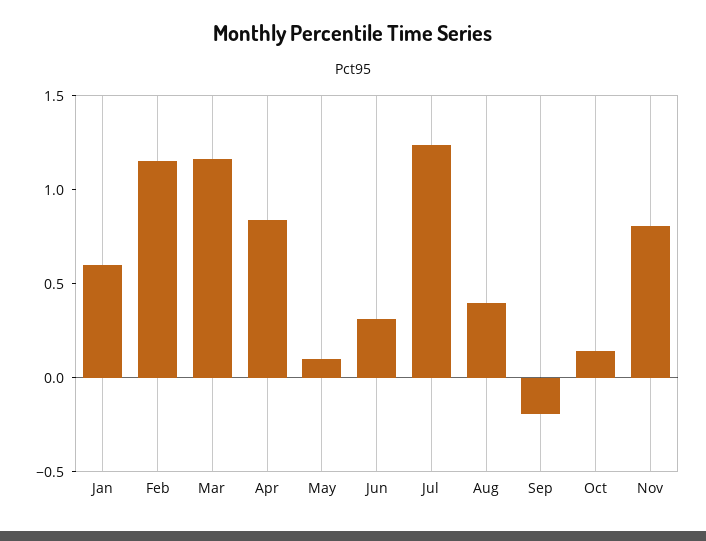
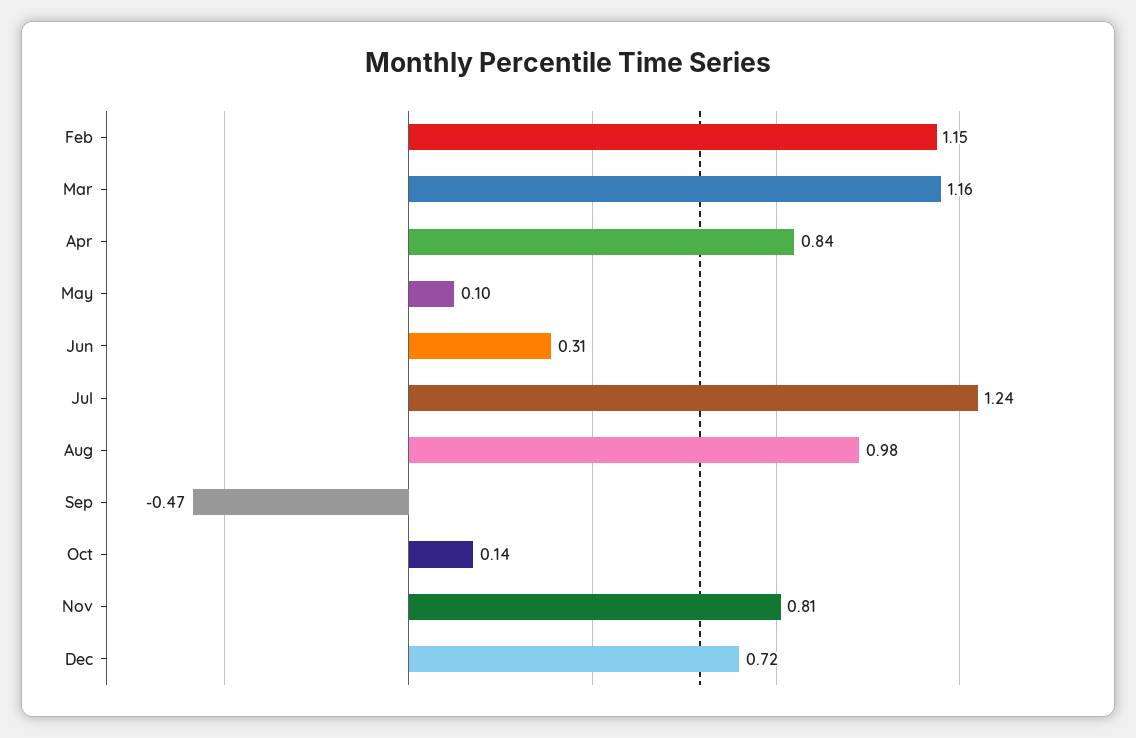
Jan: 0.6 -> none
Aug: 0.4 -> 0.98
Sep: -0.2 -> -0.47
Dec: none -> 0.72

